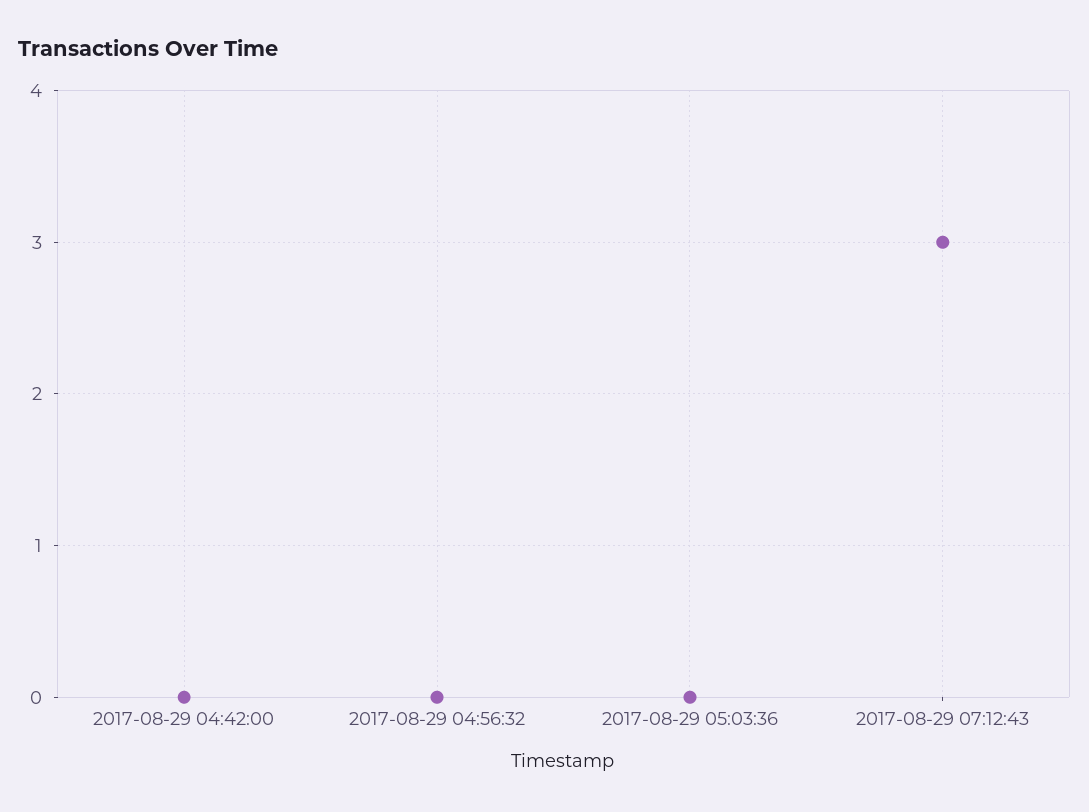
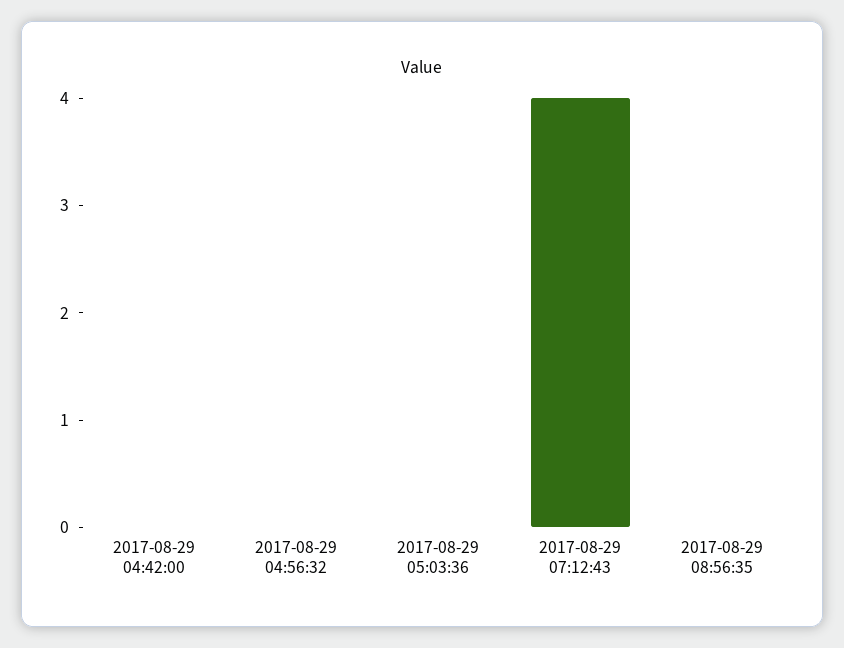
2017-08-29 07:12:43: 3 -> 4
2017-08-29 08:56:35: none -> 0

